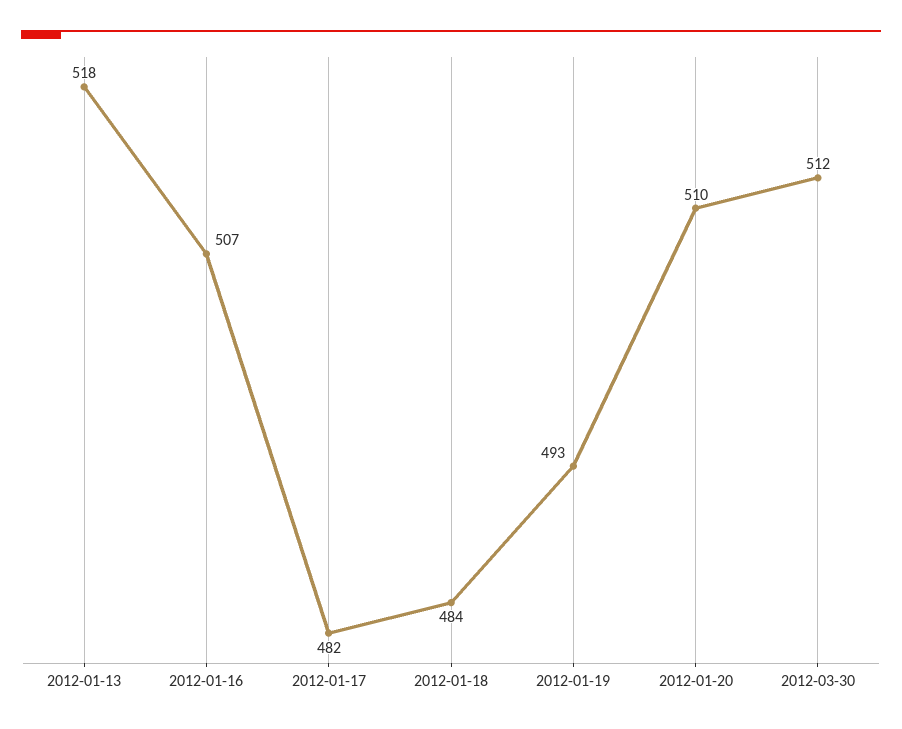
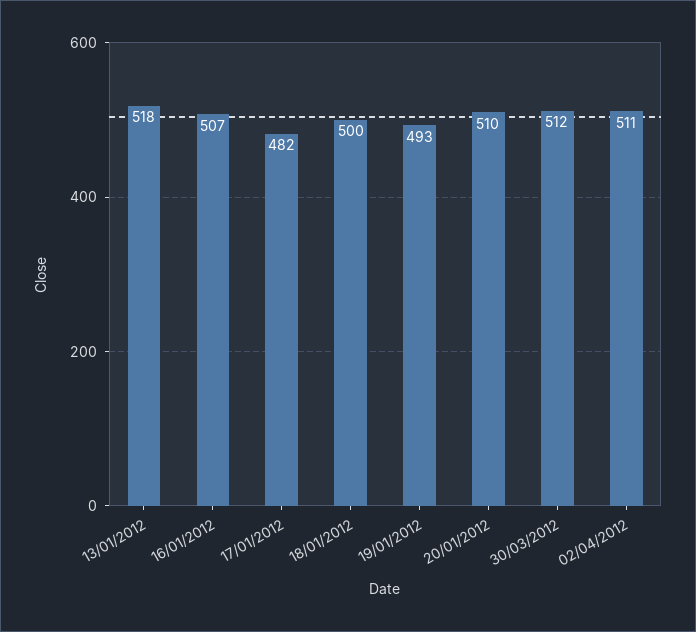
2012-01-18: 484 -> 500
02/04/2012: none -> 511

